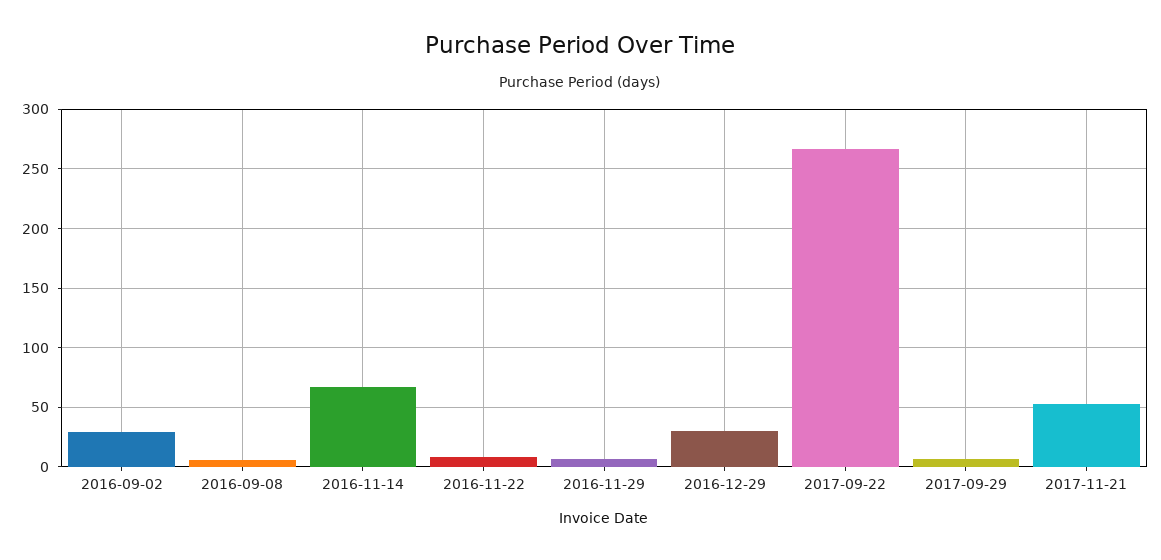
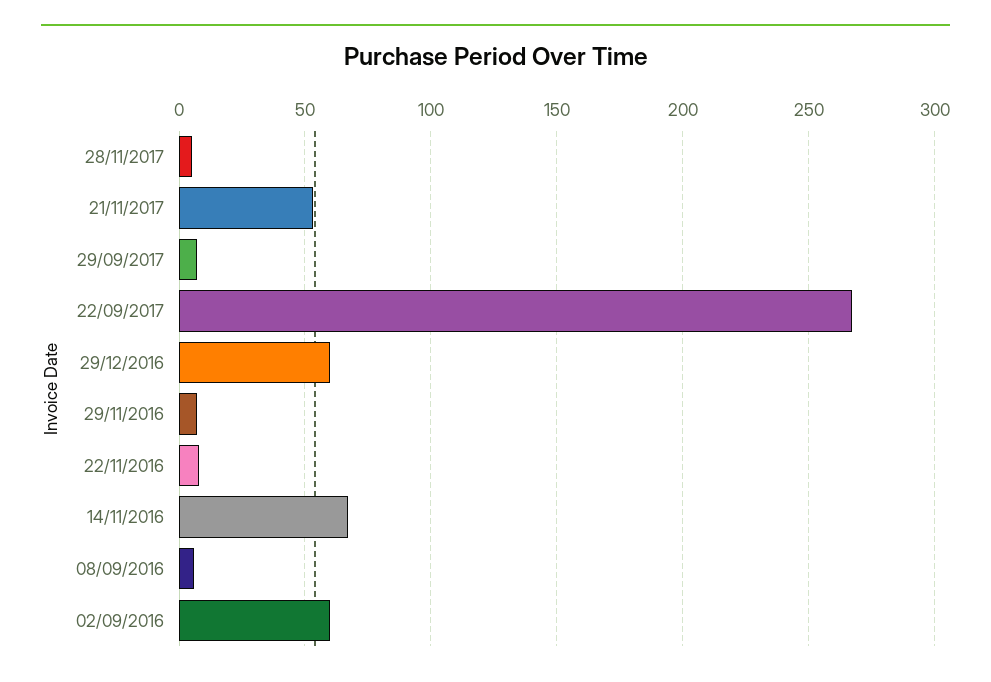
2016-09-02: 30 -> 60
2016-12-29: 30 -> 60
28/11/2017: none -> 5

